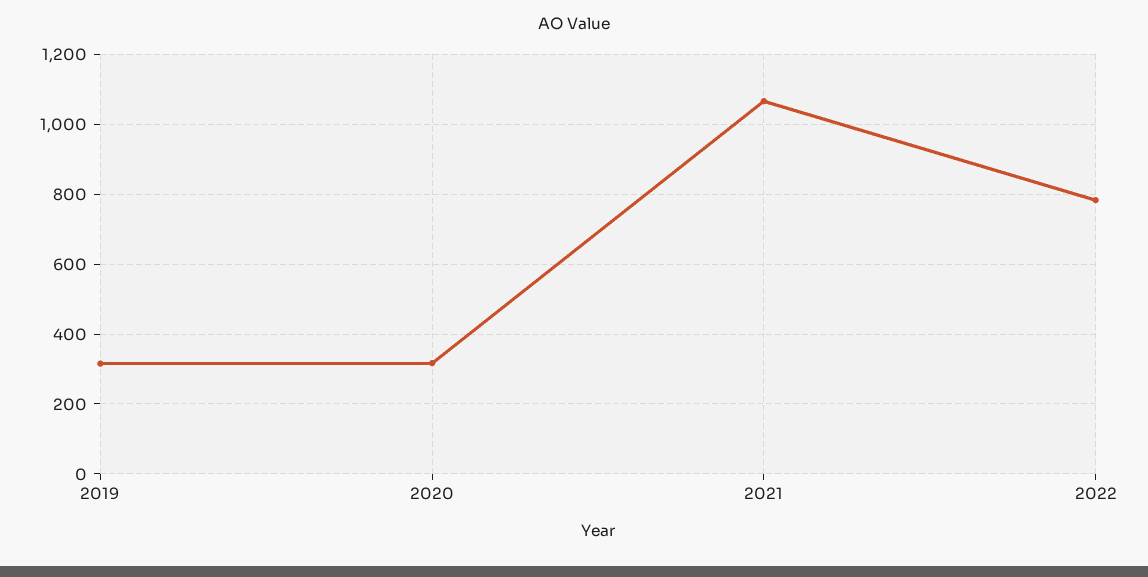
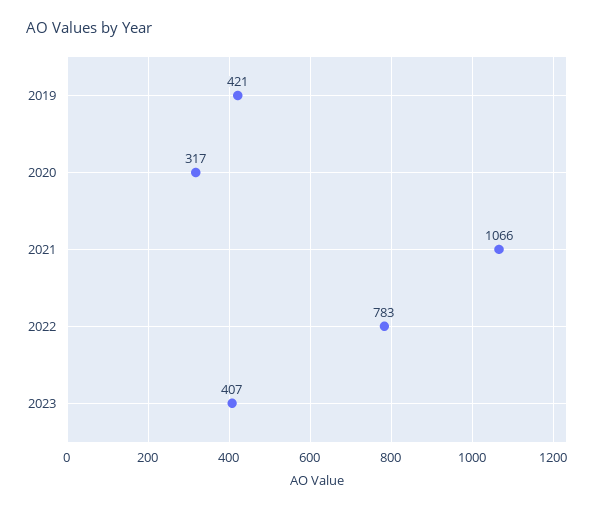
2019: 320 -> 421
2023: none -> 407

